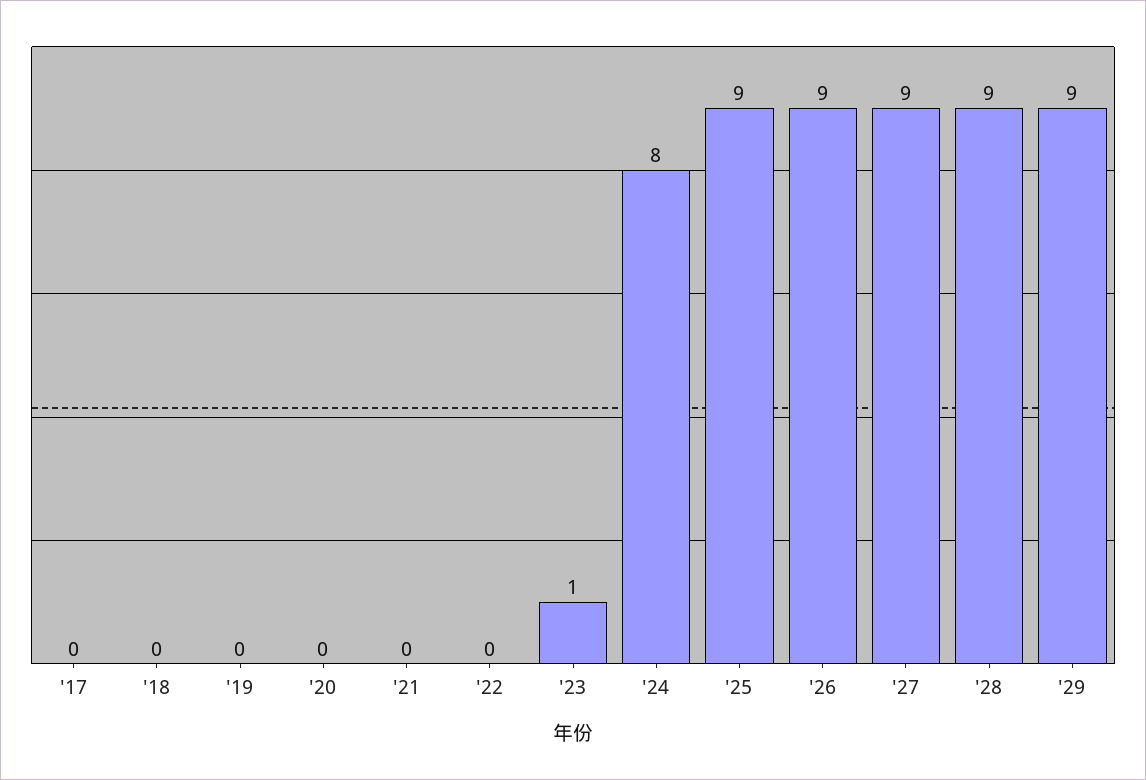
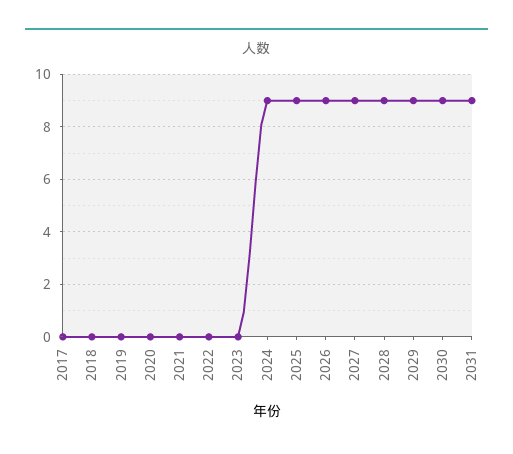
'23: 1 -> 0
'24: 8 -> 9
2030: none -> 9
2031: none -> 9

